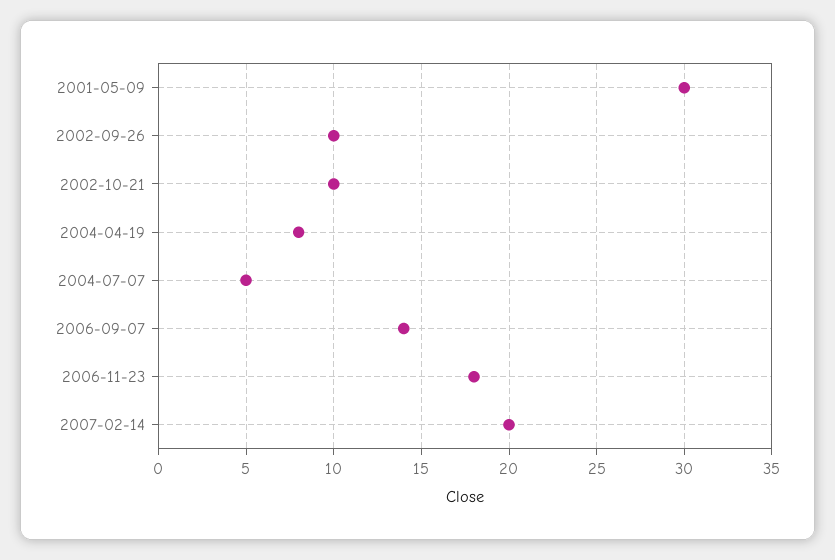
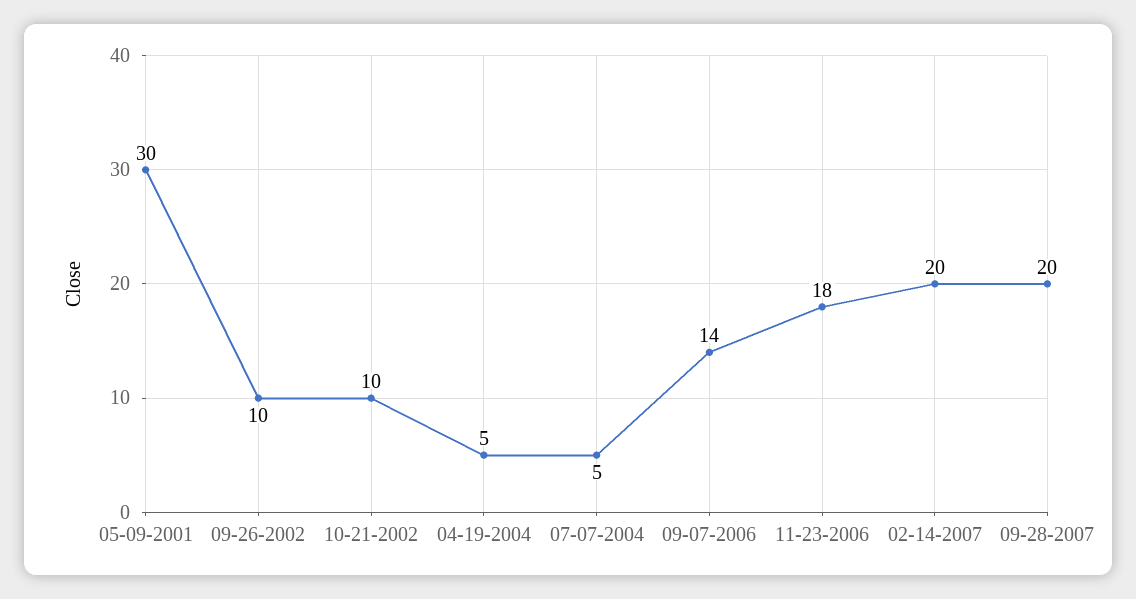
2004-04-19: 8 -> 5
09-28-2007: none -> 20

